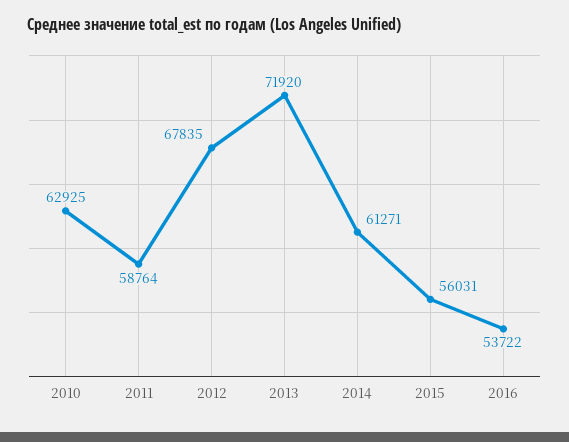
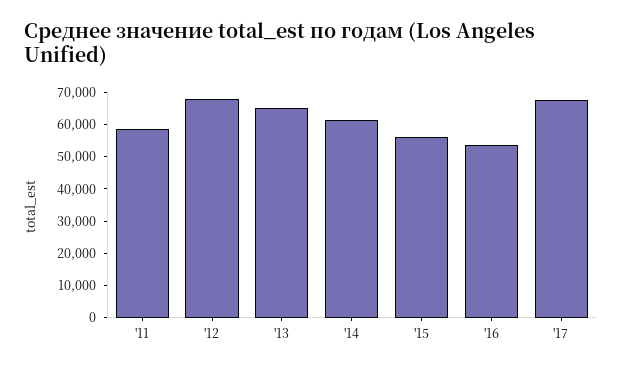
2010: 62925 -> none
2013: 71920 -> 65000
'17: none -> 67500

